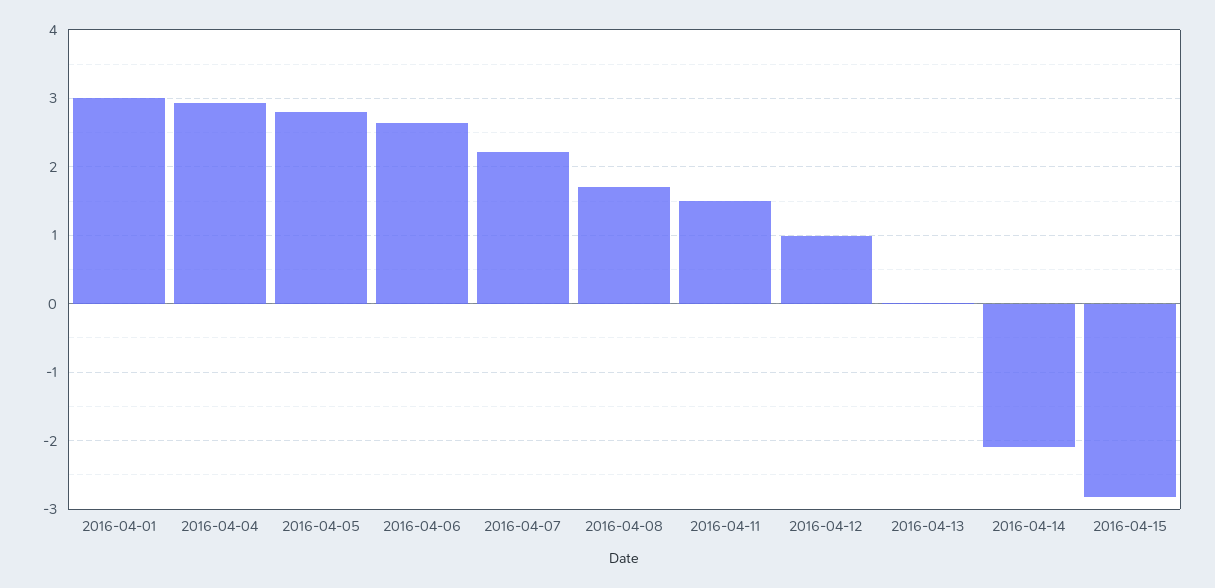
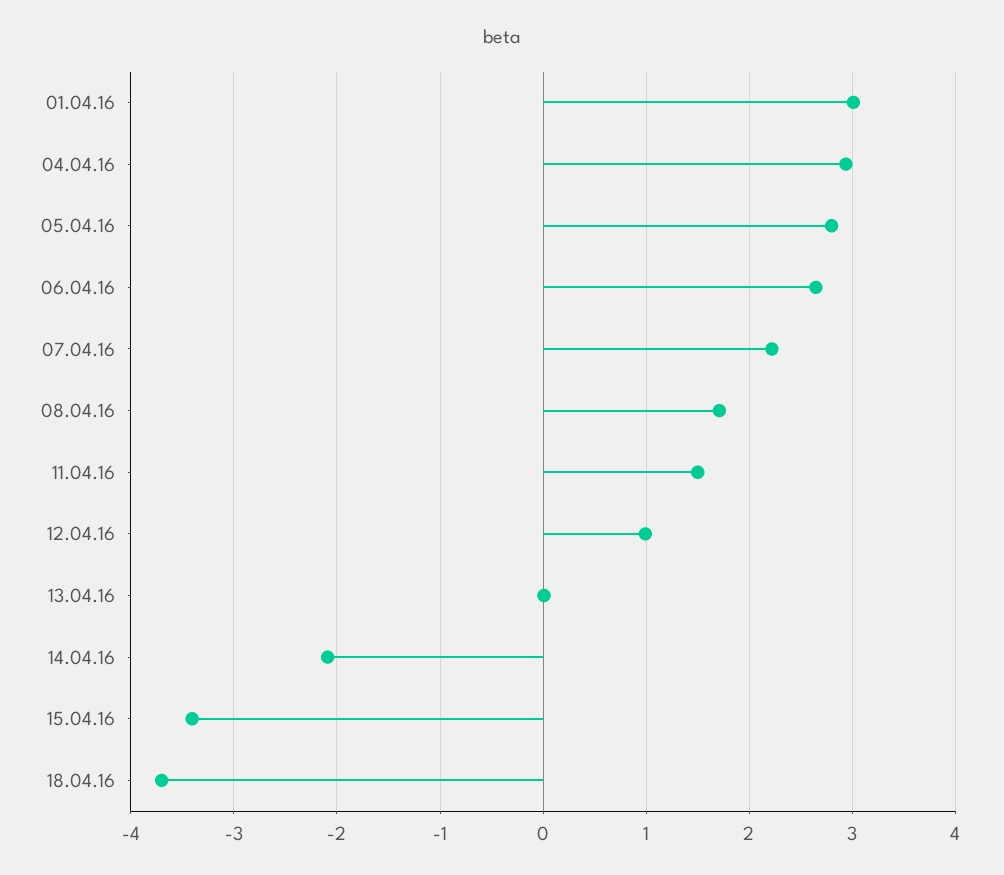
2016-04-15: -2.8 -> -3.4
18.04.16: none -> -3.7

